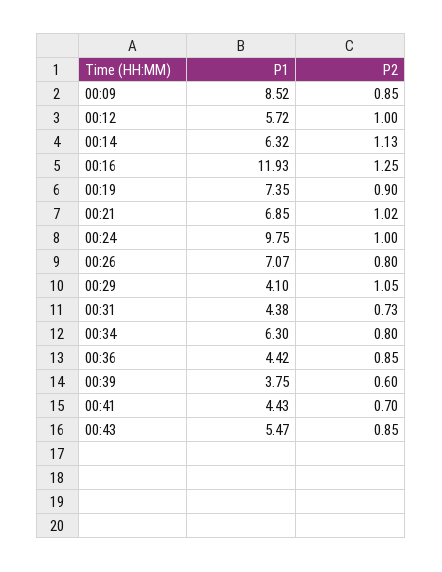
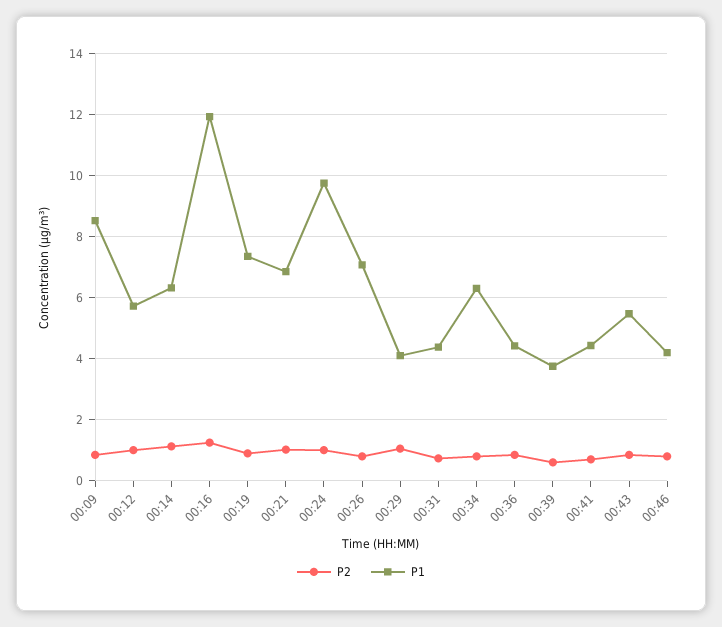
P2, 00:46: none -> 0.8
P1, 00:46: none -> 4.2

